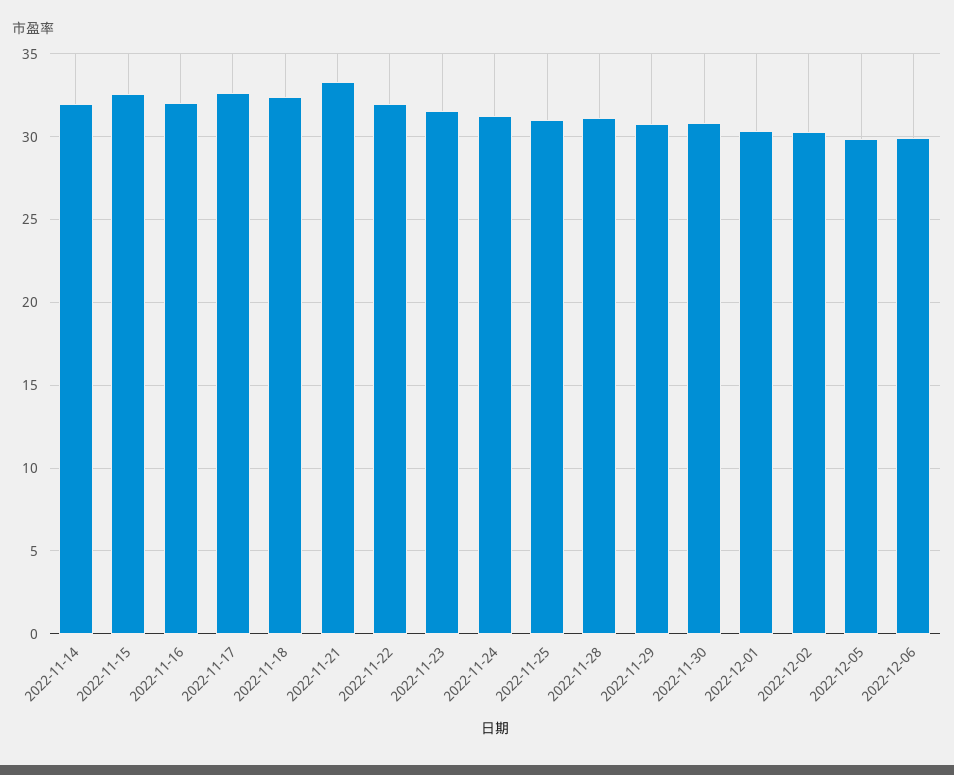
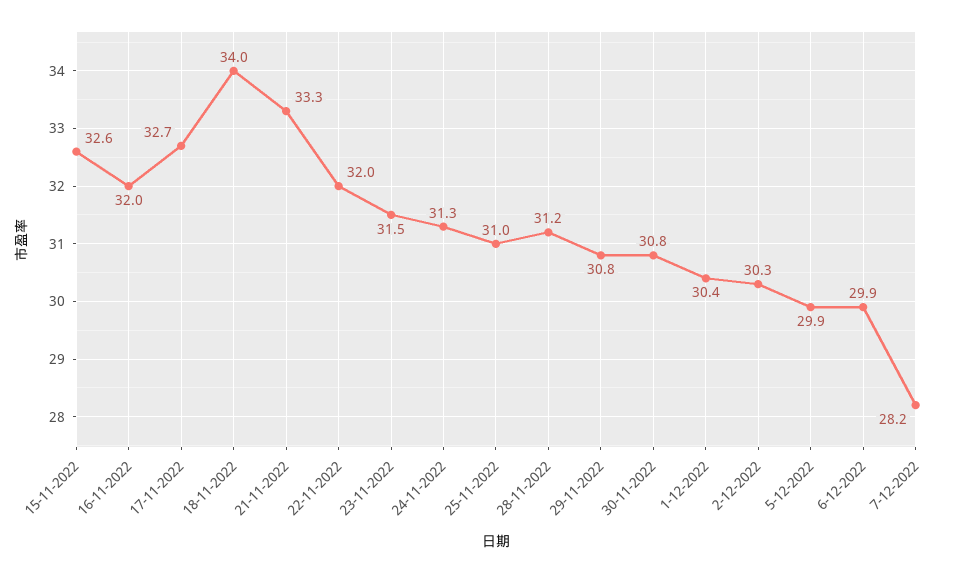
2022-11-14: 32 -> none
2022-11-18: 32.5 -> 34
7-12-2022: none -> 28.2

